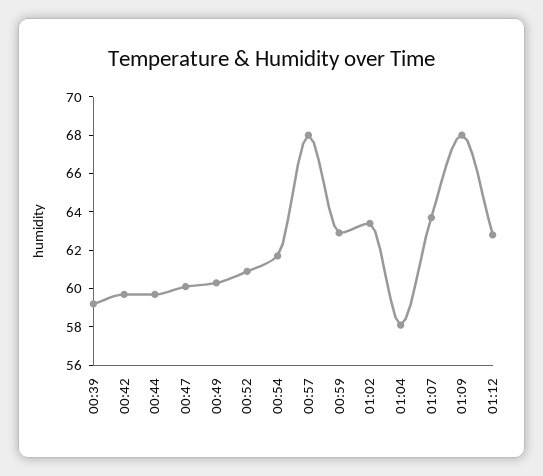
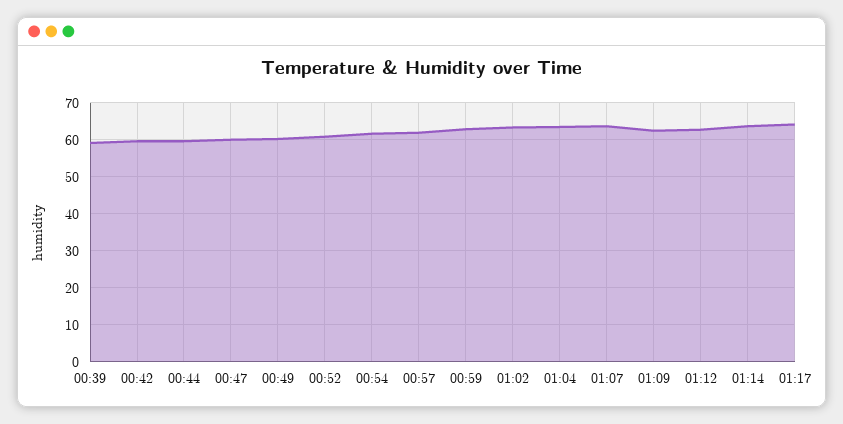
00:57: 68 -> 62
01:04: 58 -> 64
01:09: 68 -> 62
01:14: none -> 64
01:17: none -> 64

